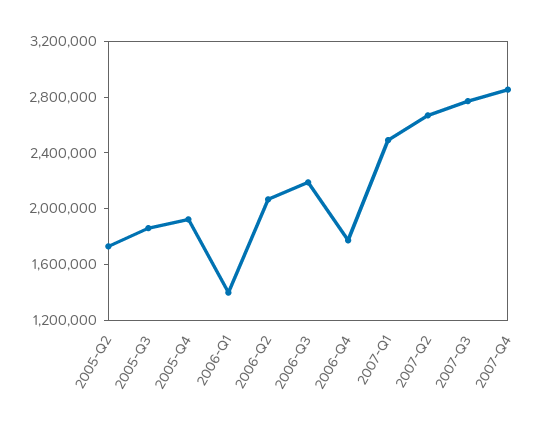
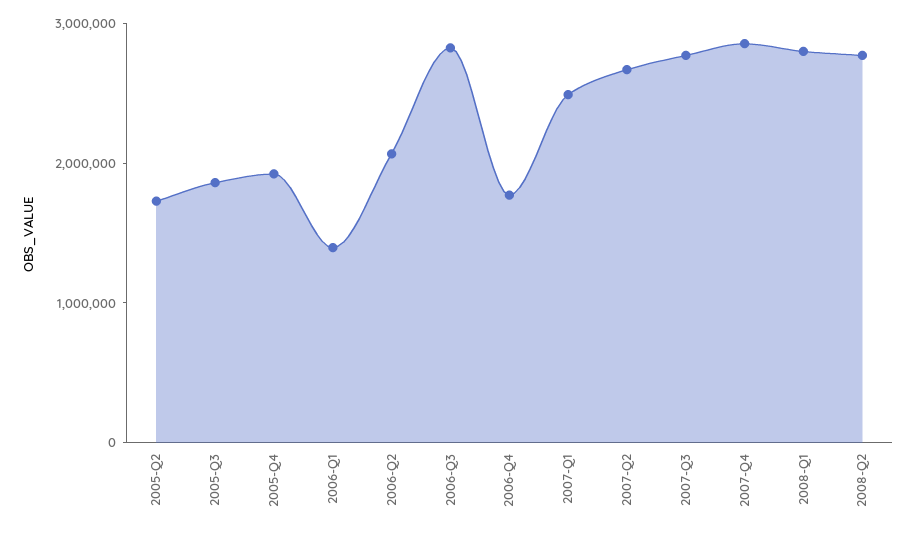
2006-Q3: 2200000 -> 2800000
2008-Q1: none -> 2800000
2008-Q2: none -> 2800000

